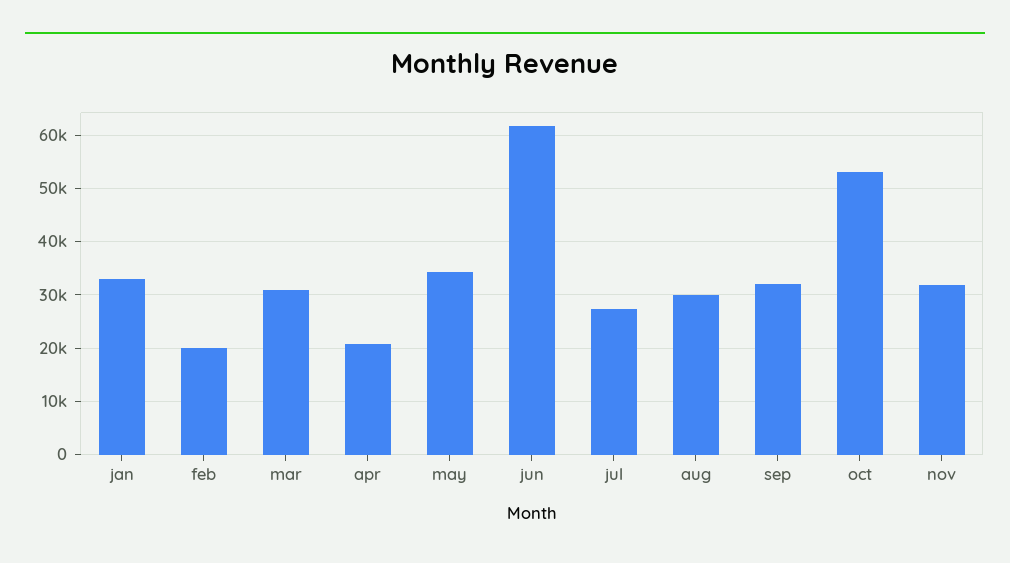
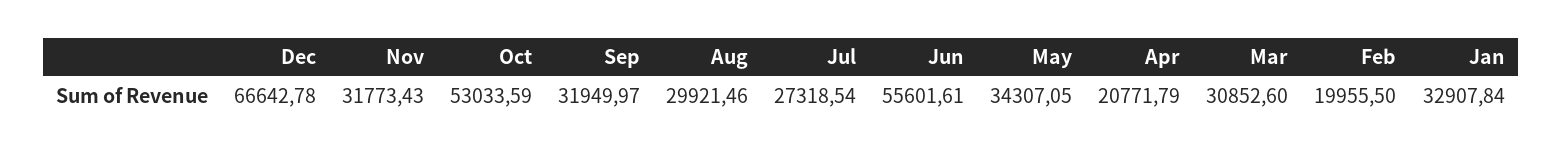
jun: 62000 -> 55601.61
Dec: none -> 66642.78

